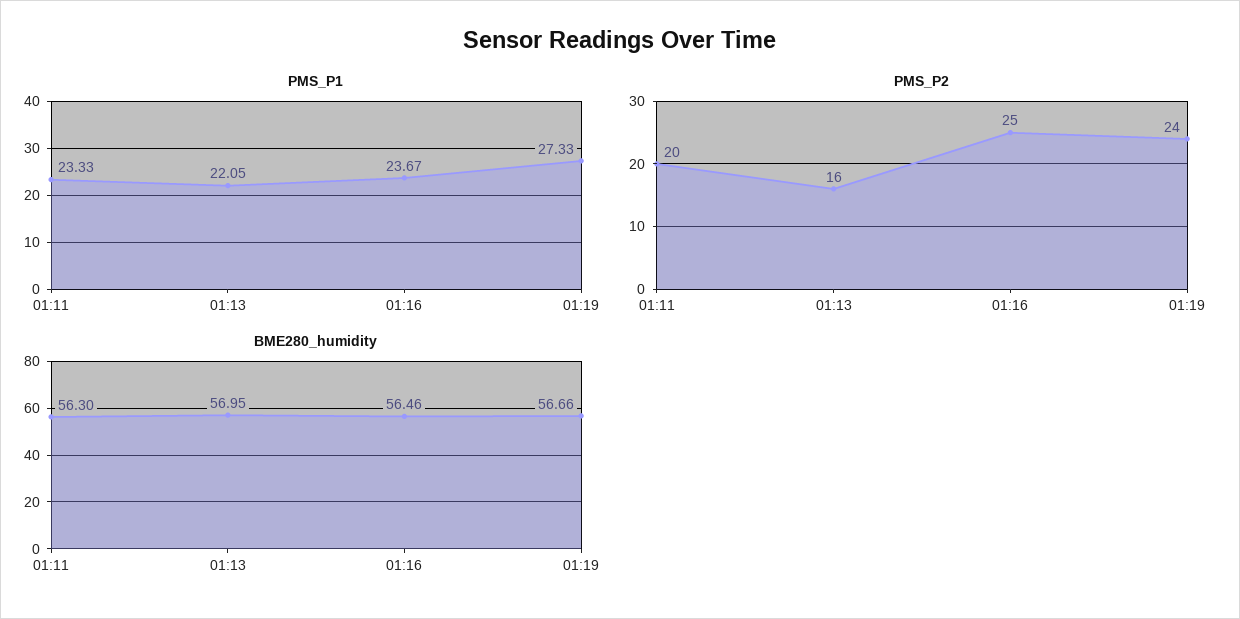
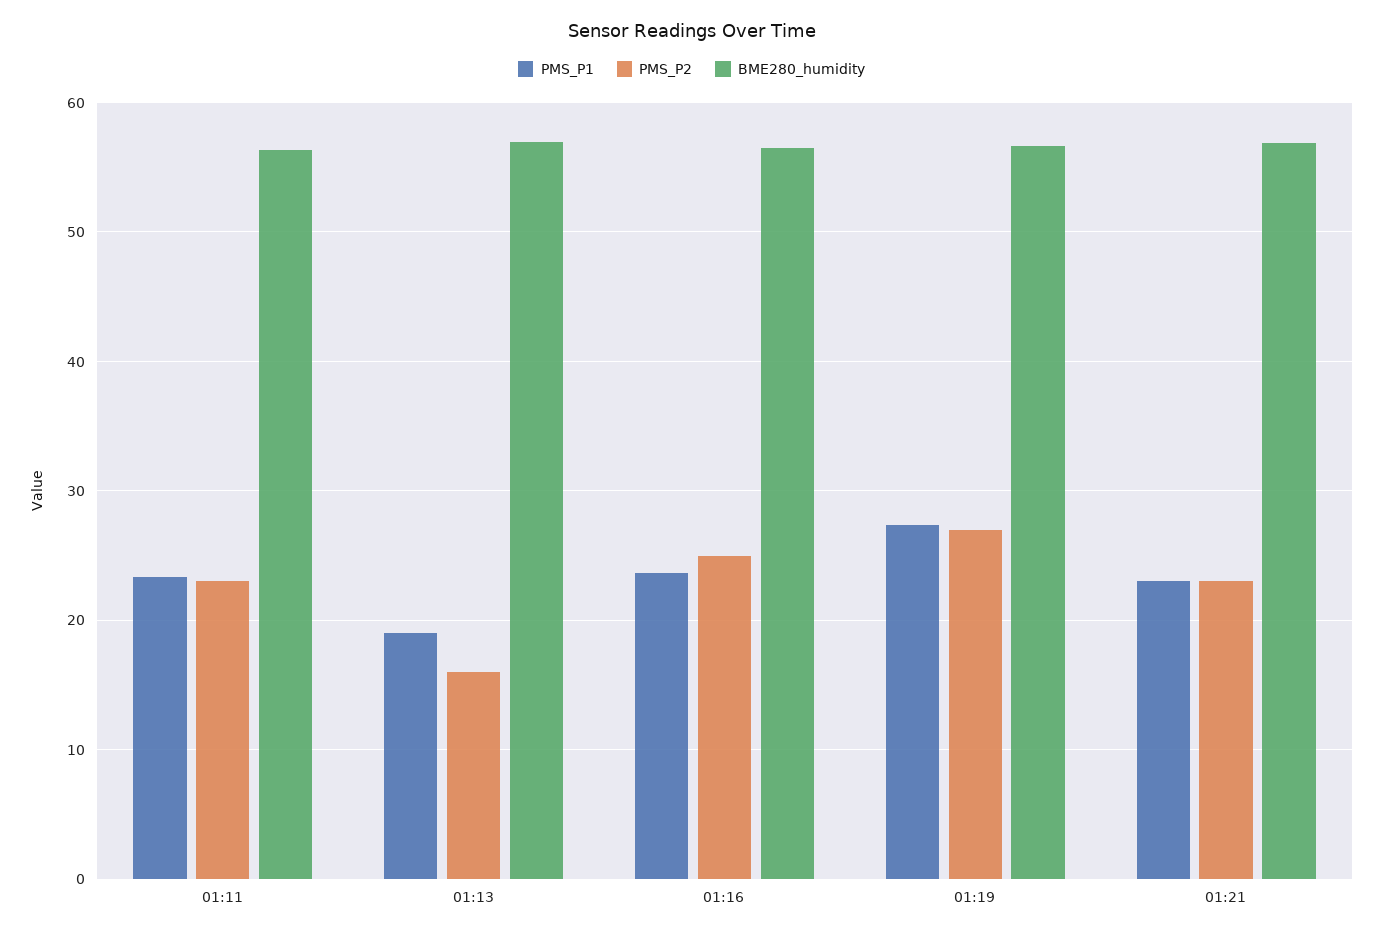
PMS_P1, 01:13: 22.05 -> 19
PMS_P2, 01:11: 20 -> 23
PMS_P2, 01:19: 24 -> 27
PMS_P1, 01:21: none -> 23
PMS_P2, 01:21: none -> 23
BME280_humidity, 01:21: none -> 57

